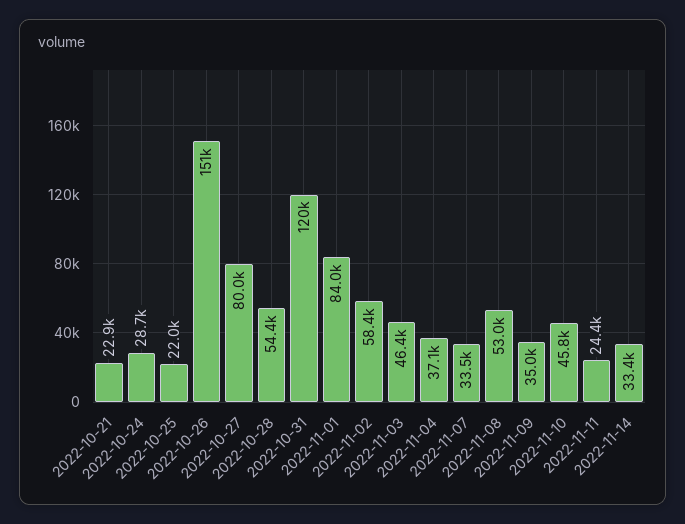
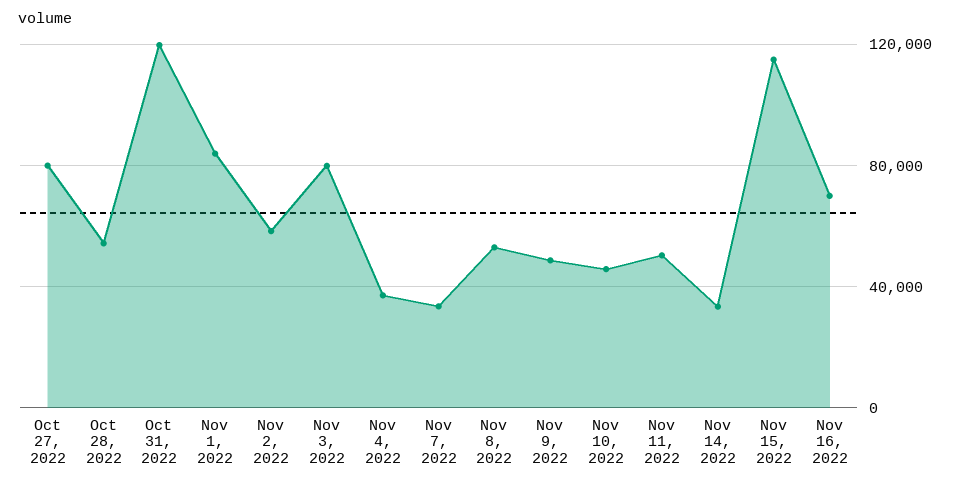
2022-10-21: 22900 -> none
2022-10-24: 28700 -> none
2022-10-25: 22000 -> none
2022-10-26: 151000 -> none
2022-11-03: 46400 -> 80000
2022-11-09: 35000 -> 50000
2022-11-11: 24400 -> 50000
Nov 15, 2022: none -> 115000
Nov 16, 2022: none -> 70000

